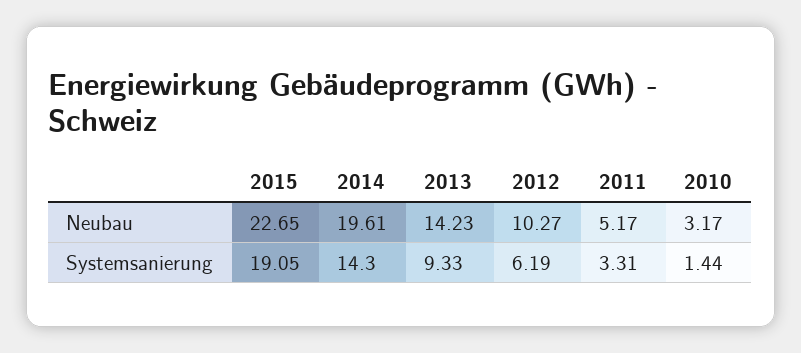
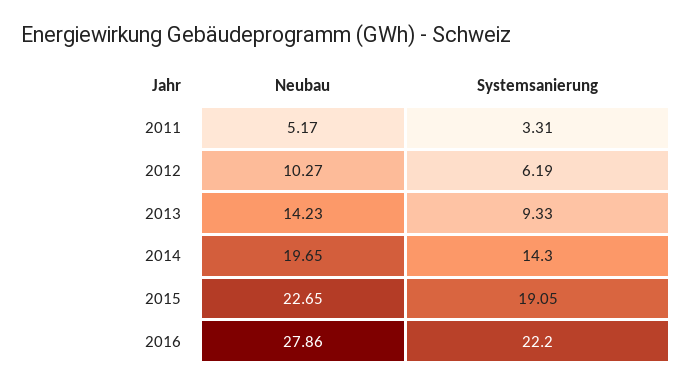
2014, Neubau: 19.61 -> 19.65
2010, Neubau: 3.17 -> none
2010, Systemsanierung: 1.44 -> none
2016, Neubau: none -> 27.86
2016, Systemsanierung: none -> 22.2

